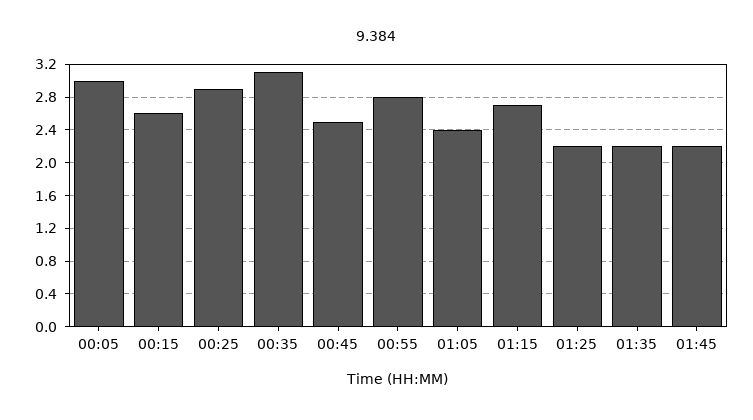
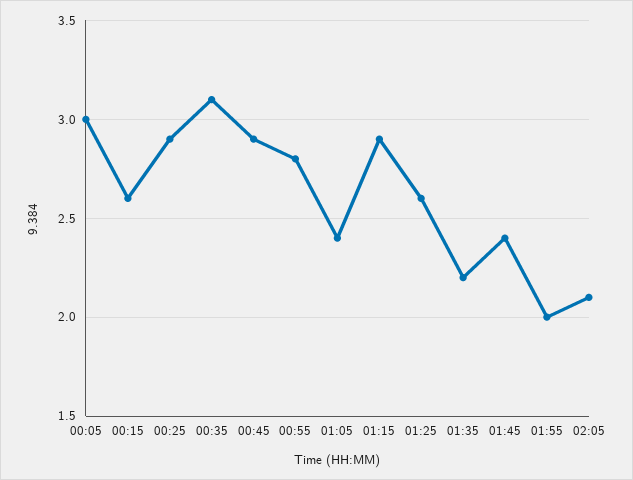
00:45: 2.5 -> 2.9
01:15: 2.7 -> 2.9
01:25: 2.2 -> 2.6
01:45: 2.2 -> 2.4
01:55: none -> 2
02:05: none -> 2.1

